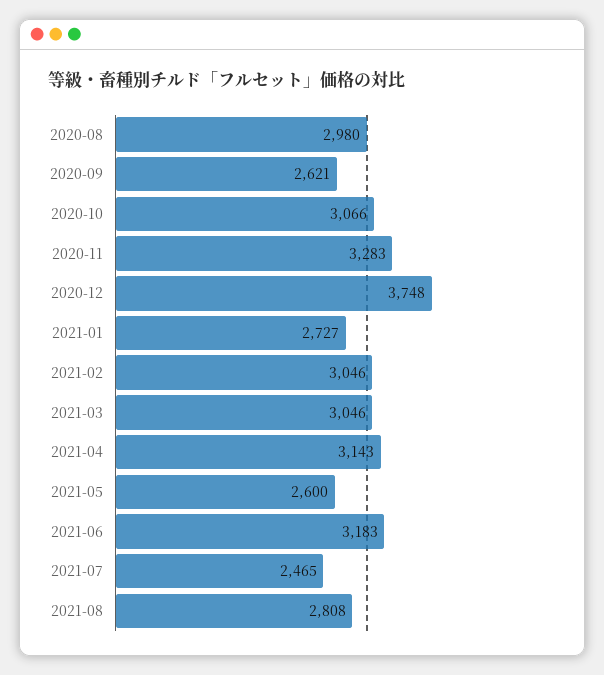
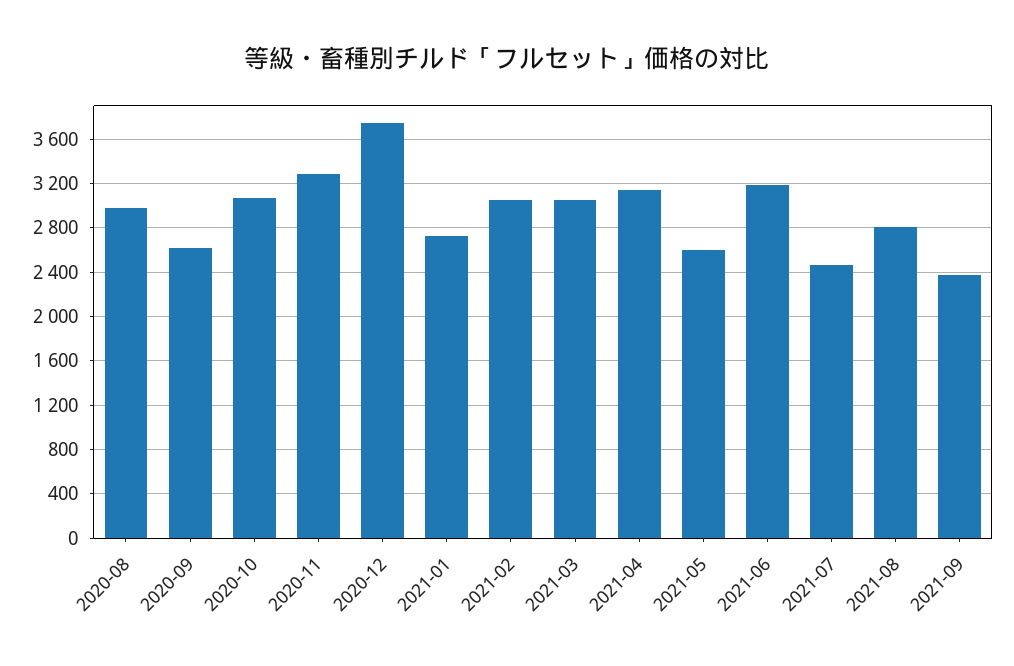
2021-09: none -> 2400

